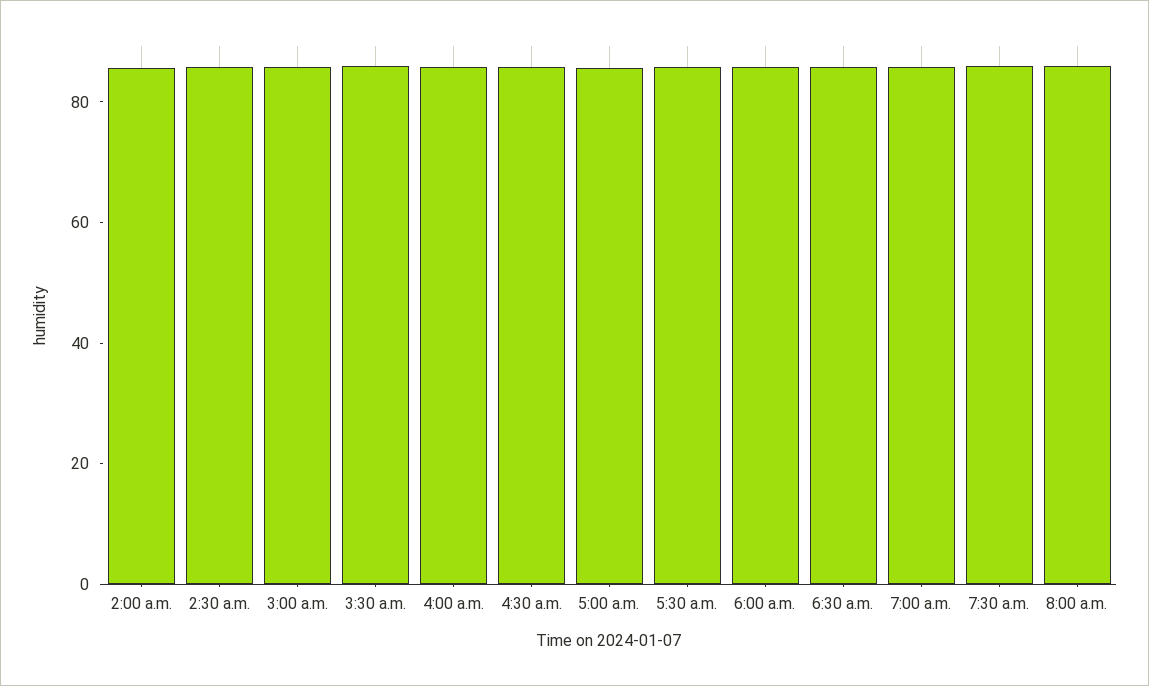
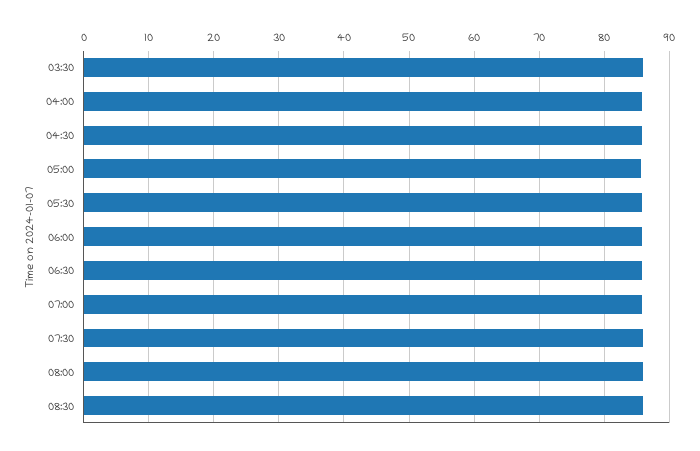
2:00 a.m.: 85 -> none
2:30 a.m.: 85 -> none
3:00 a.m.: 85 -> none
08:30: none -> 86

